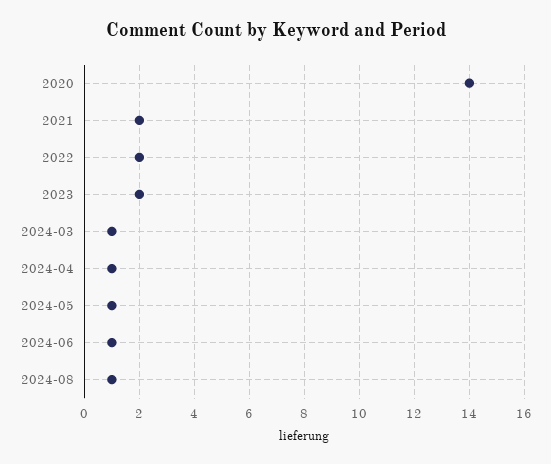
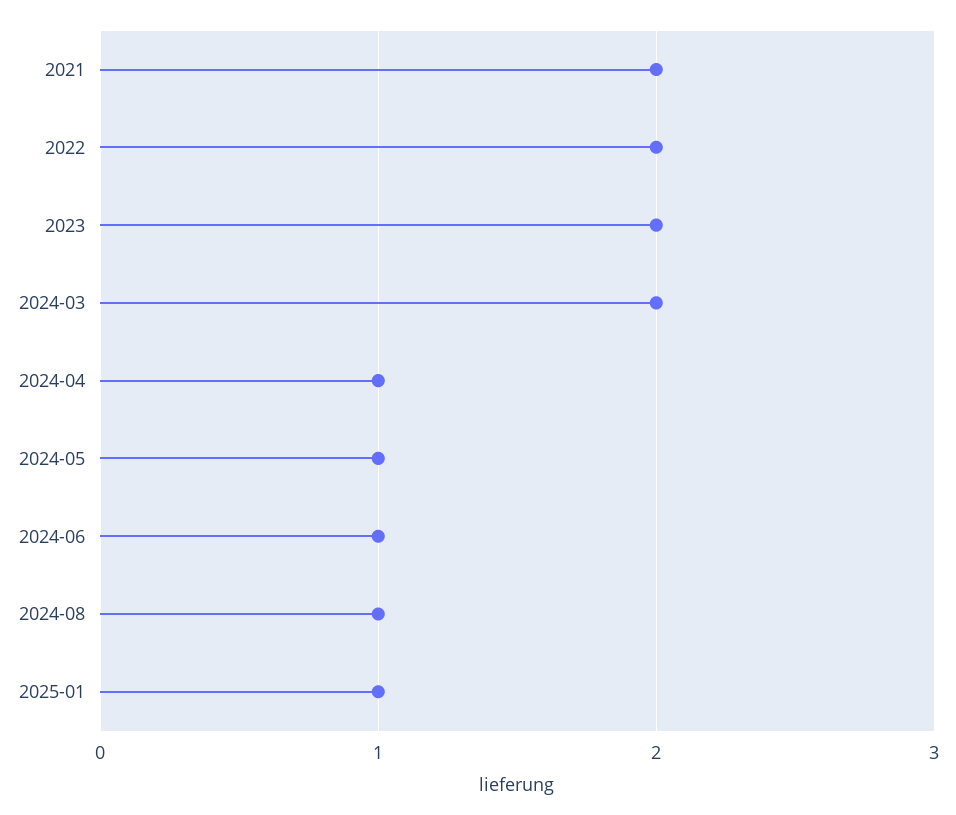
2020: 14 -> none
2024-03: 1 -> 2
2025-01: none -> 1

